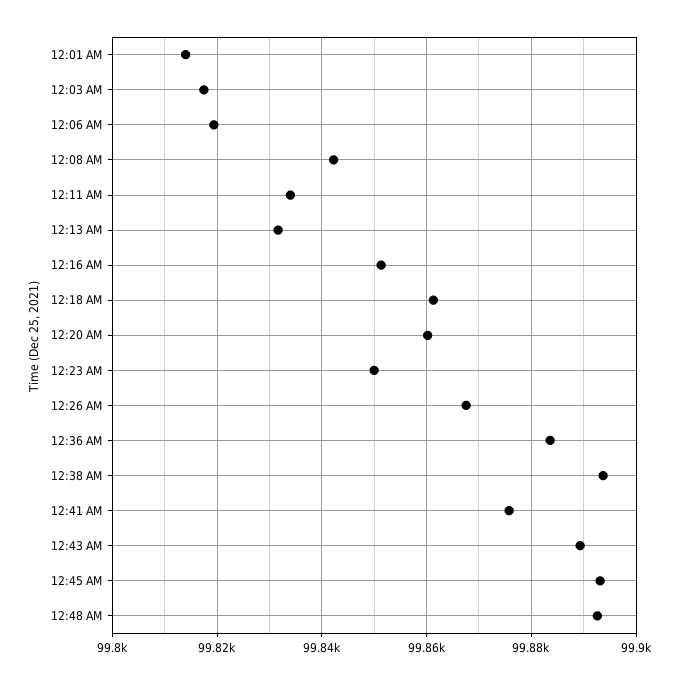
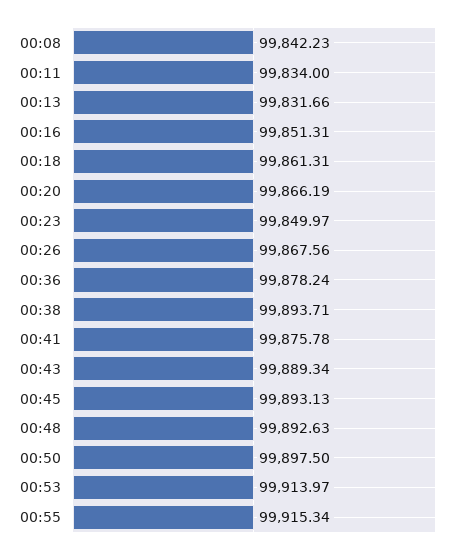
12:01 AM: 99814 -> none
12:03 AM: 99818 -> none
12:06 AM: 99820 -> none
12:20 AM: 99860 -> 99866.19
12:36 AM: 99884 -> 99878.24
00:50: none -> 99897.5
00:53: none -> 99913.97
00:55: none -> 99915.34

